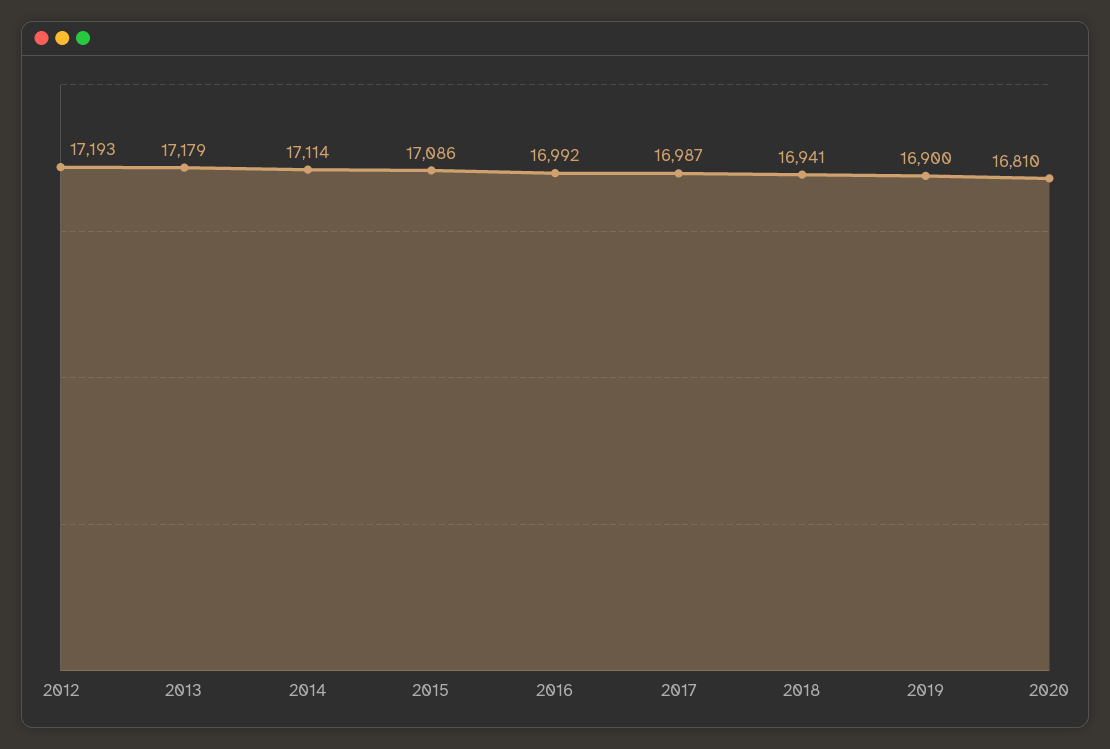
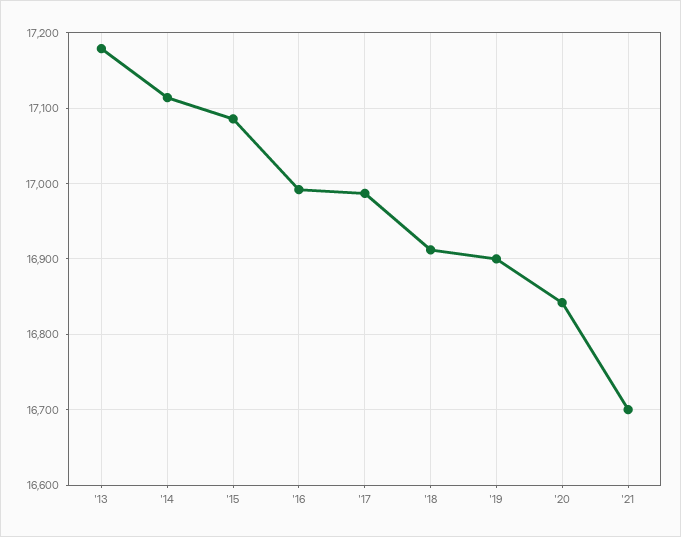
2012: 17193 -> none
2018: 16941 -> 16910
2020: 16810 -> 16840
'21: none -> 16700

